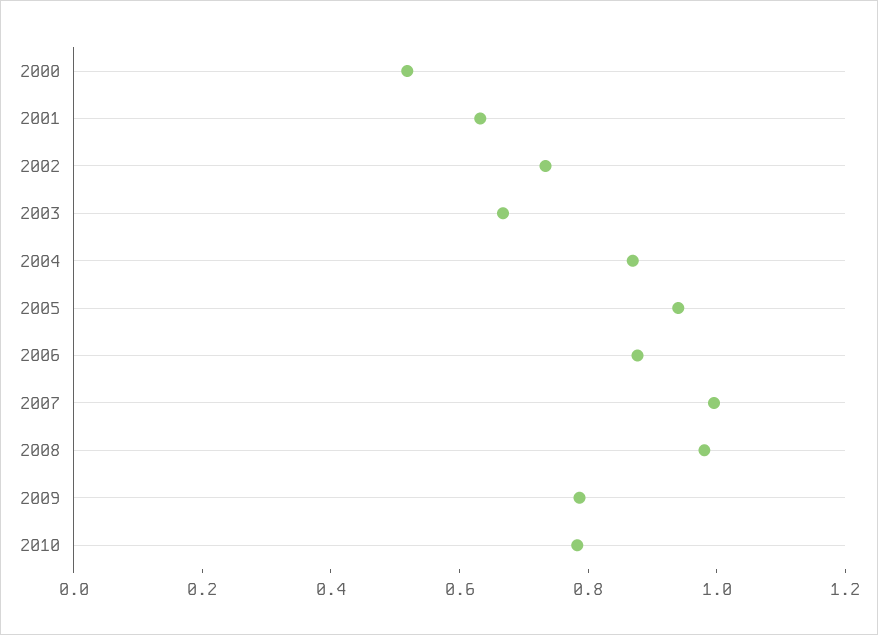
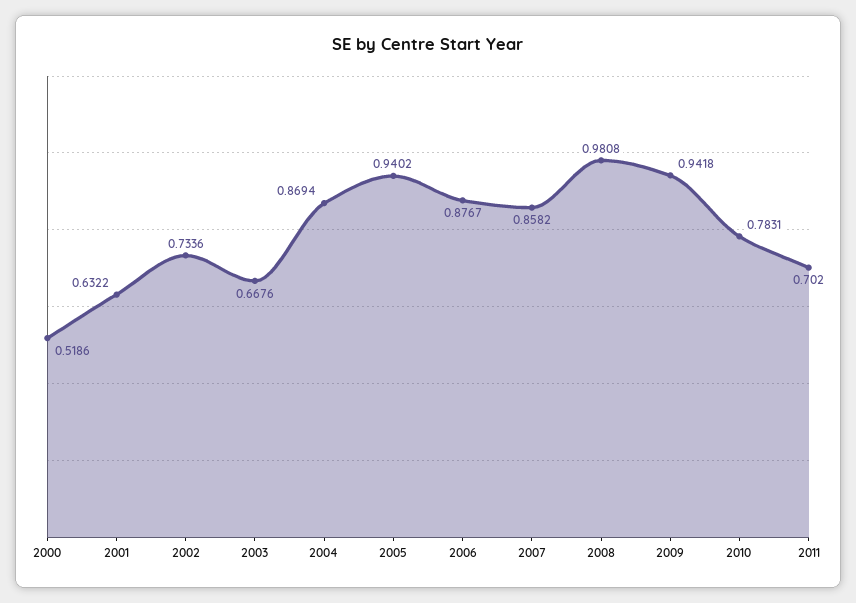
2007: 1 -> 0.8582
2009: 0.8 -> 0.9418
2011: none -> 0.702

